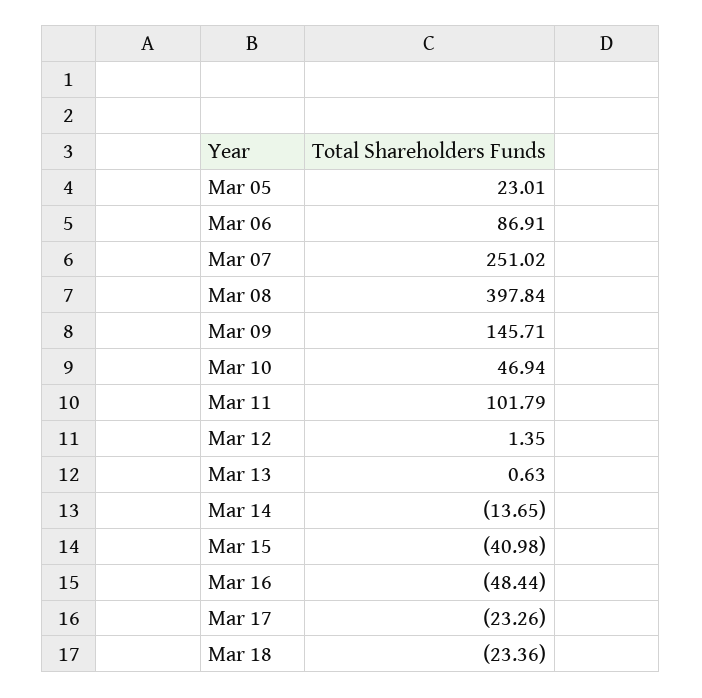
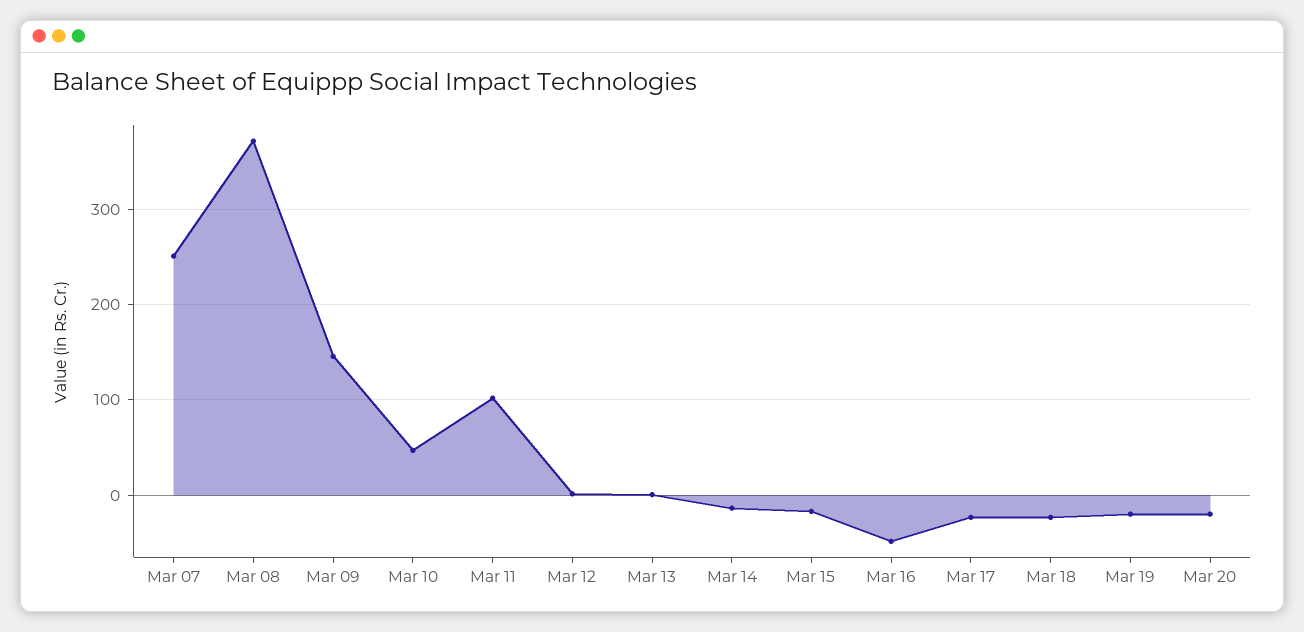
Mar 05: 23.01 -> none
Mar 06: 86.91 -> none
Mar 08: 397.84 -> 370
Mar 15: -40.98 -> -20
Mar 19: none -> -20
Mar 20: none -> -20

